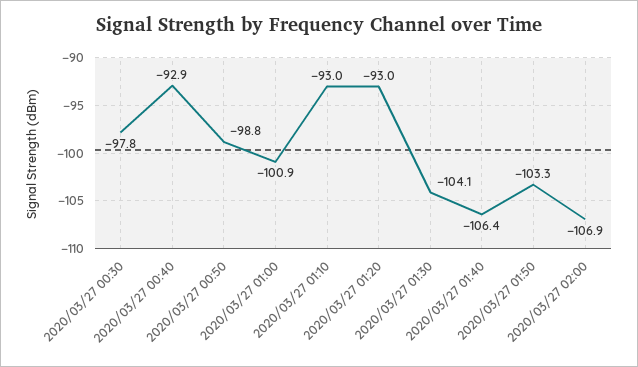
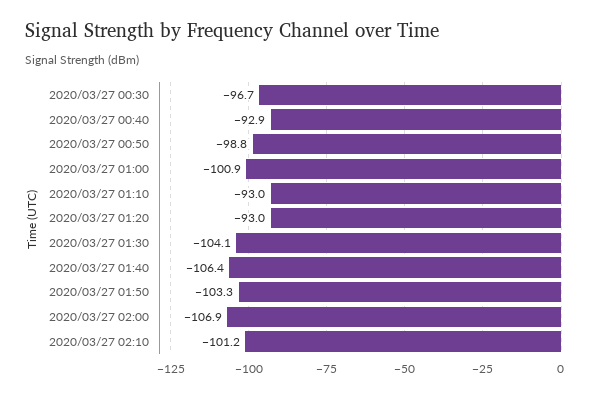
2020/03/27 00:30: -97.8 -> -96.7
2020/03/27 02:10: none -> -101.2

